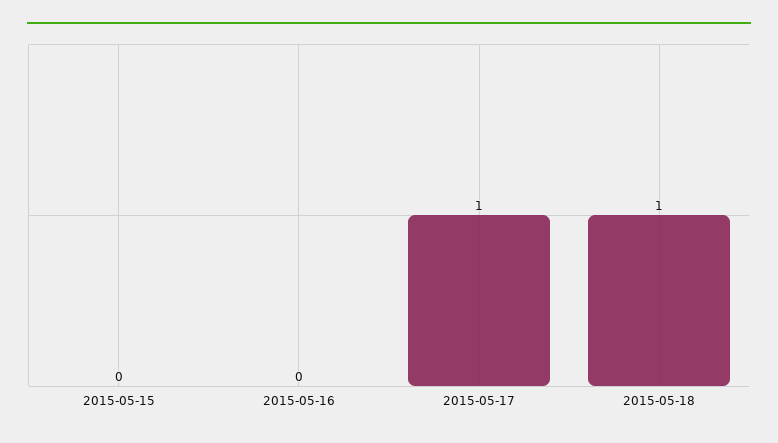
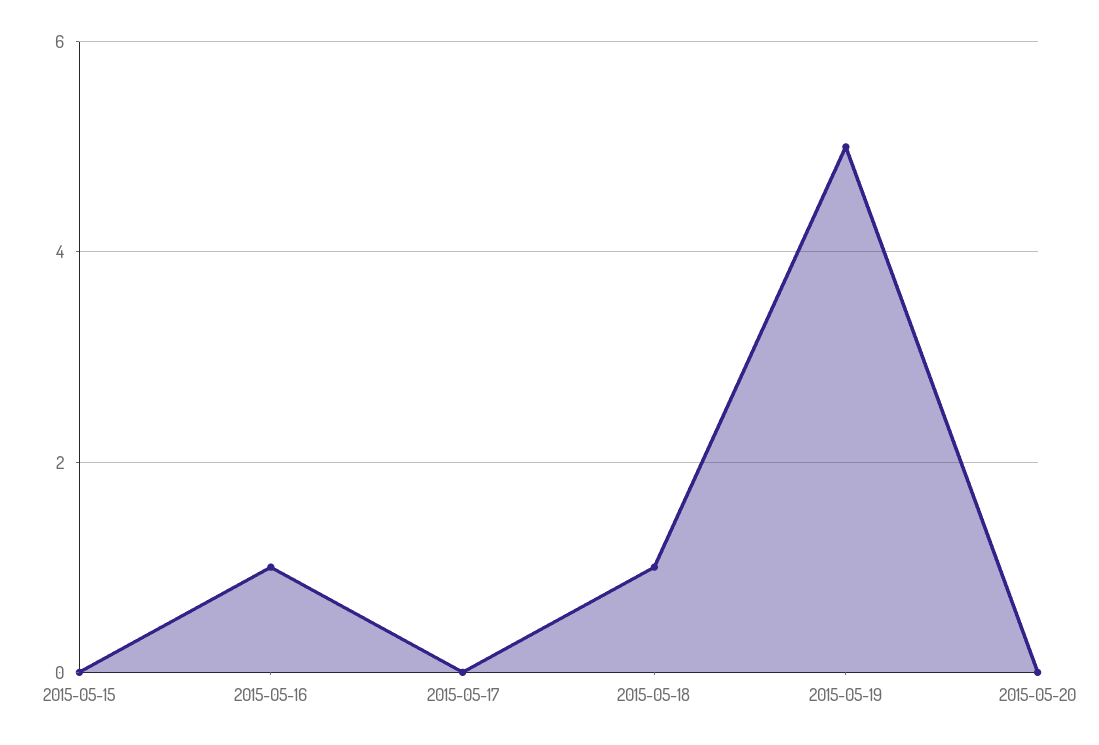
2015-05-16: 0 -> 1
2015-05-17: 1 -> 0
2015-05-19: none -> 5
2015-05-20: none -> 0

